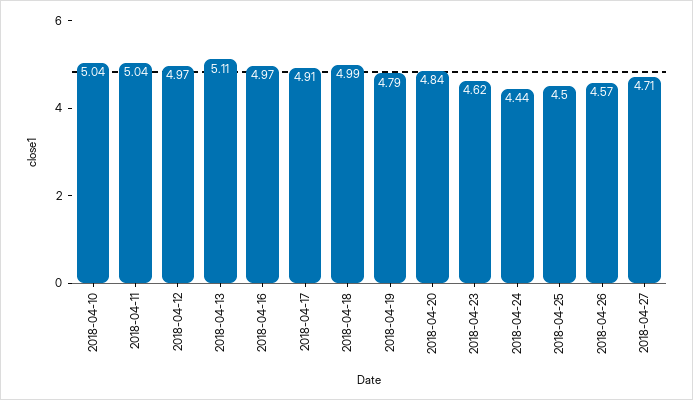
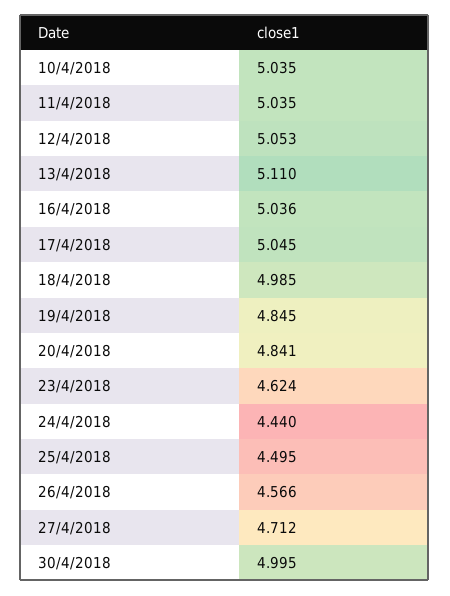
2018-04-12: 4.97 -> 5.053
2018-04-16: 4.97 -> 5.036
2018-04-17: 4.91 -> 5.045
2018-04-19: 4.79 -> 4.845
30/4/2018: none -> 4.995

